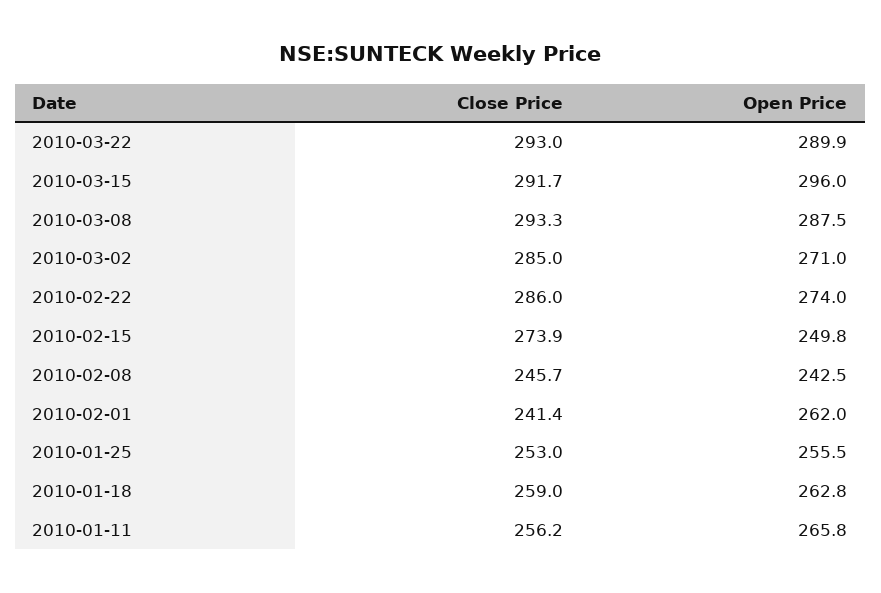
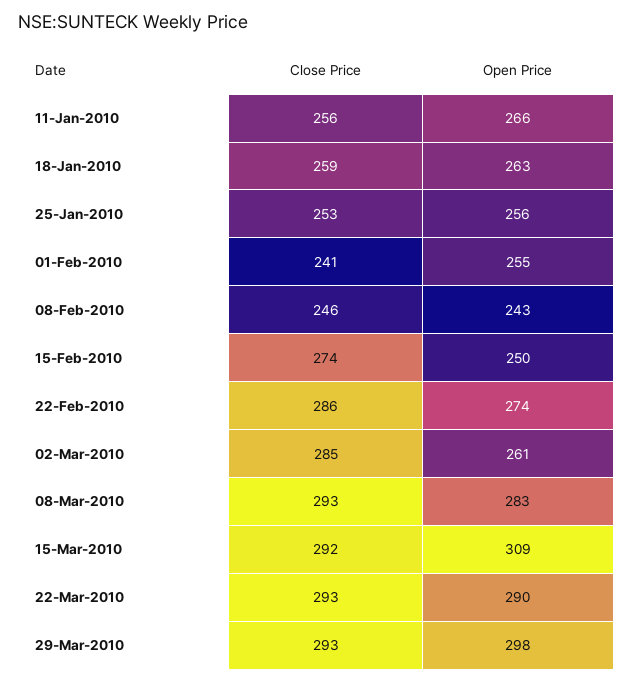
Open Price, 2010-03-15: 296 -> 309
Open Price, 2010-03-08: 287.5 -> 283
Open Price, 2010-03-02: 271 -> 261
Open Price, 2010-02-01: 262 -> 255
Close Price, 29-Mar-2010: none -> 293
Open Price, 29-Mar-2010: none -> 298

